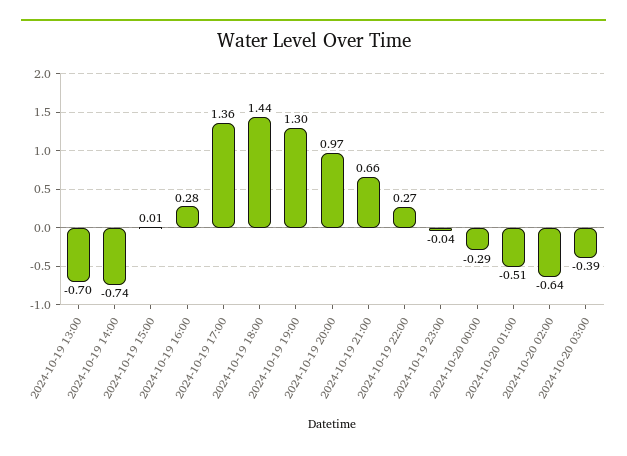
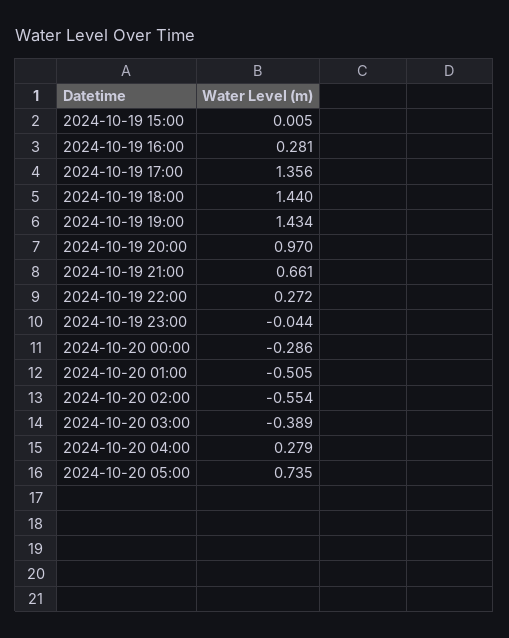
2024-10-19 13:00: -0.7 -> none
2024-10-19 14:00: -0.74 -> none
2024-10-19 19:00: 1.3 -> 1.434
2024-10-20 02:00: -0.64 -> -0.554
2024-10-20 04:00: none -> 0.279
2024-10-20 05:00: none -> 0.735

